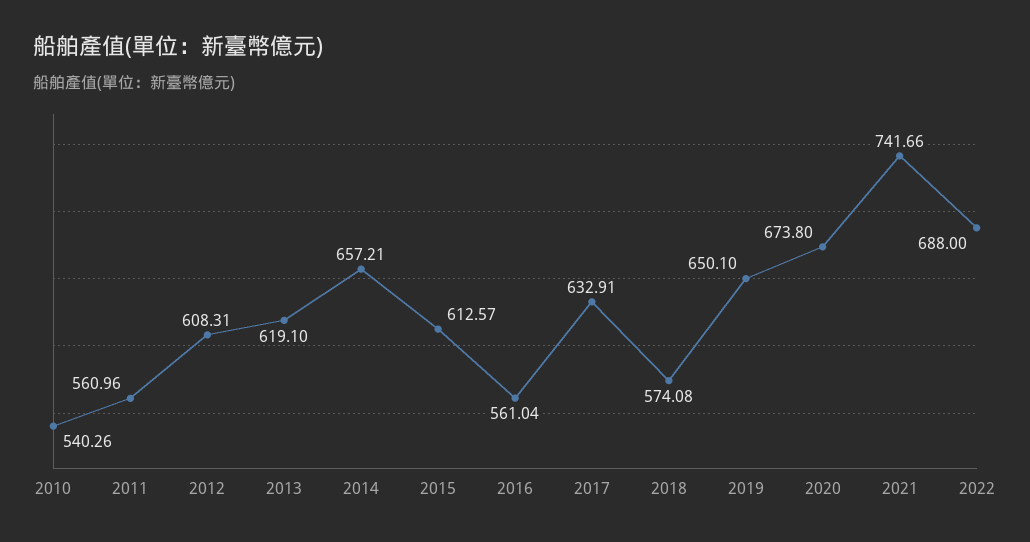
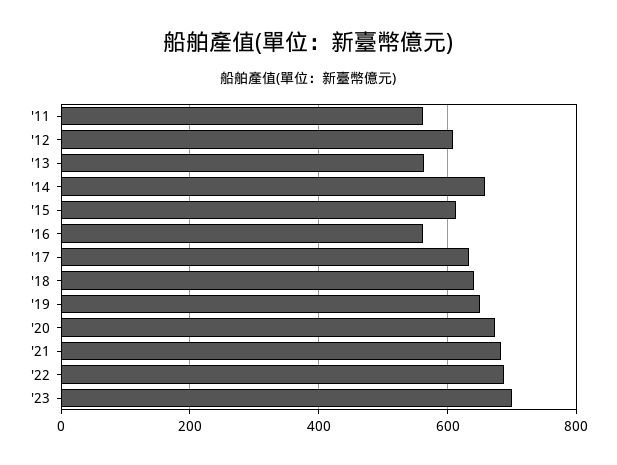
2010: 540.26 -> none
2013: 619.1 -> 560
2018: 574.08 -> 640
2021: 741.66 -> 680
'23: none -> 700

